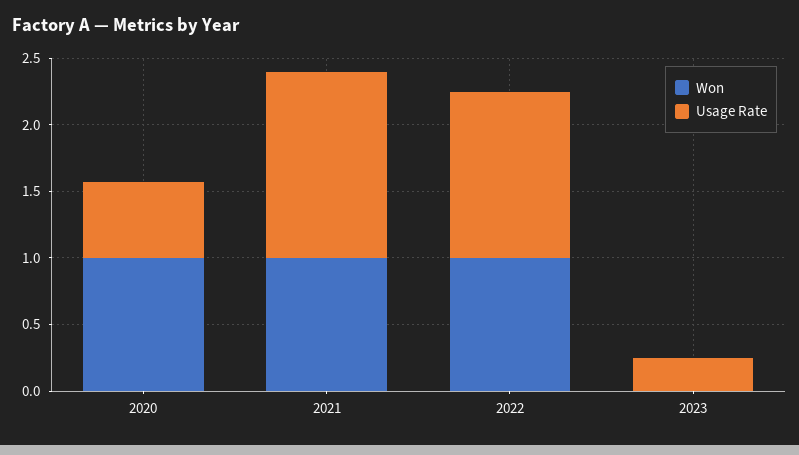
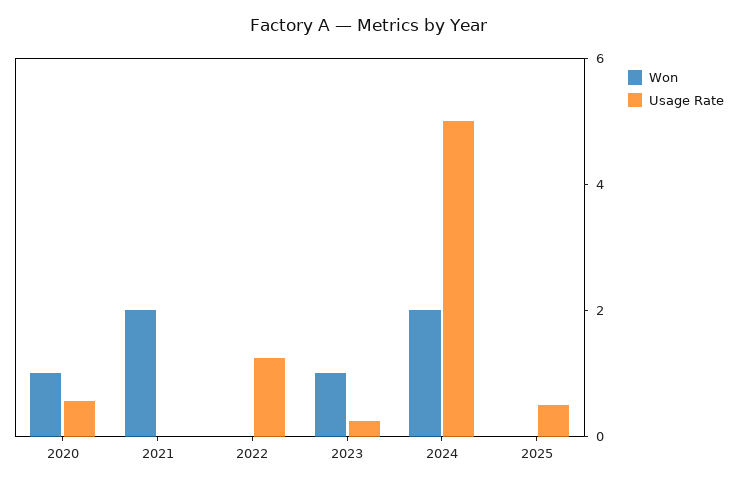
Won, 2021: 1 -> 2
Usage Rate, 2021: 1.4 -> 0
Won, 2022: 1 -> 0
Won, 2023: 0 -> 1
Won, 2024: none -> 2
Usage Rate, 2024: none -> 5
Won, 2025: none -> 0
Usage Rate, 2025: none -> 0.5

